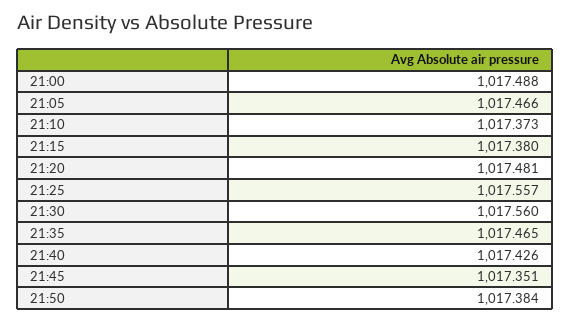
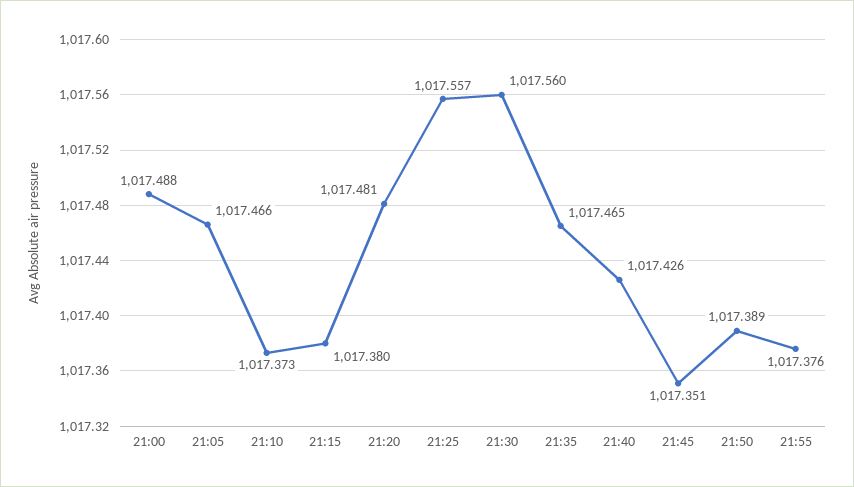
21:50: 1017.384 -> 1017.389
21:55: none -> 1017.376

